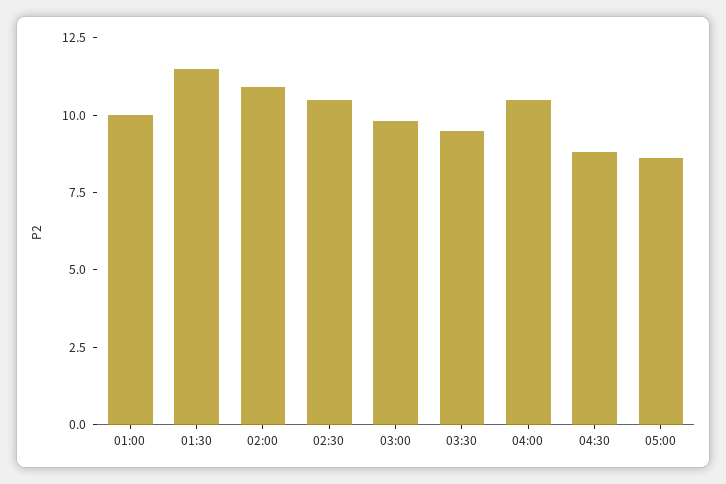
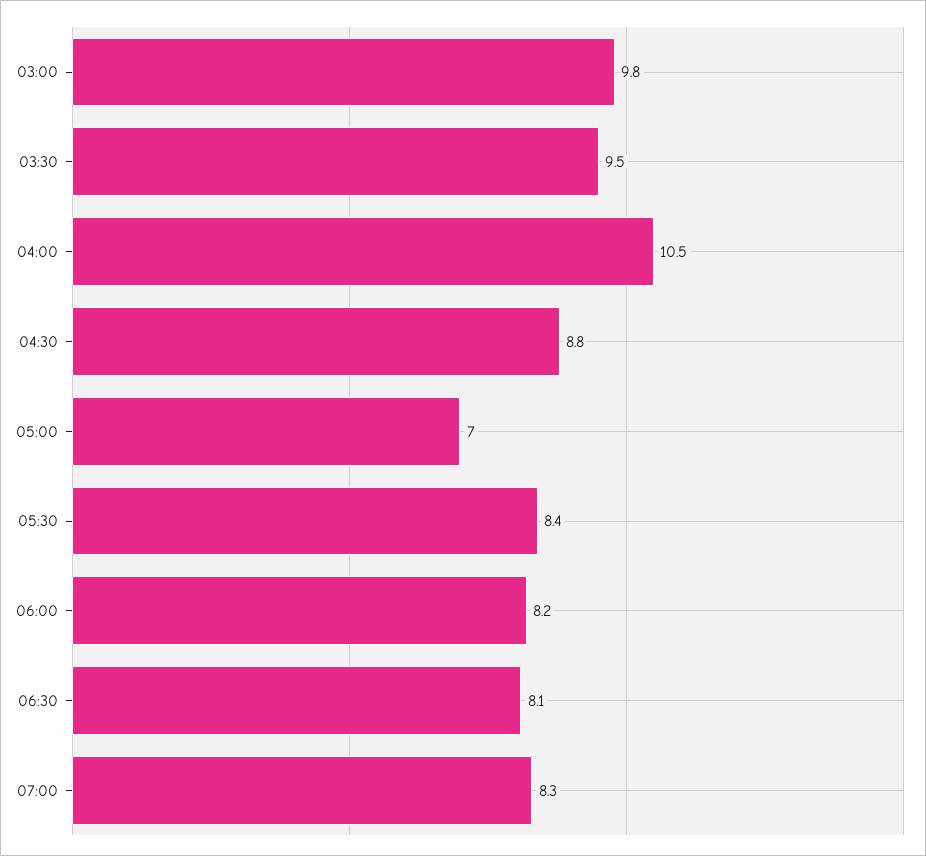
01:00: 10 -> none
01:30: 11.5 -> none
02:00: 11 -> none
02:30: 10.5 -> none
05:00: 8.5 -> 7
05:30: none -> 8.4
06:00: none -> 8.2
06:30: none -> 8.1
07:00: none -> 8.3

